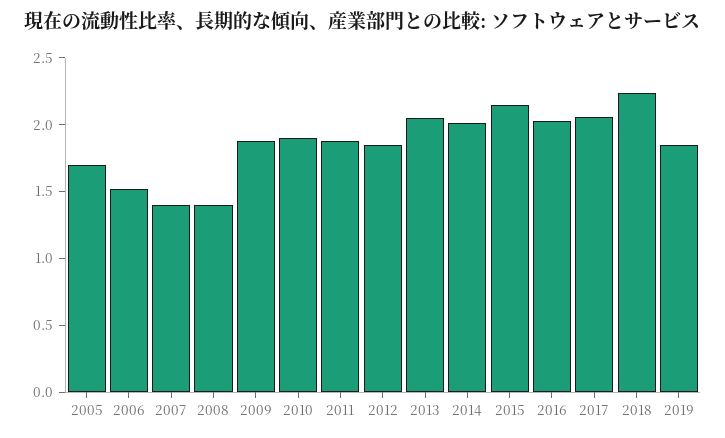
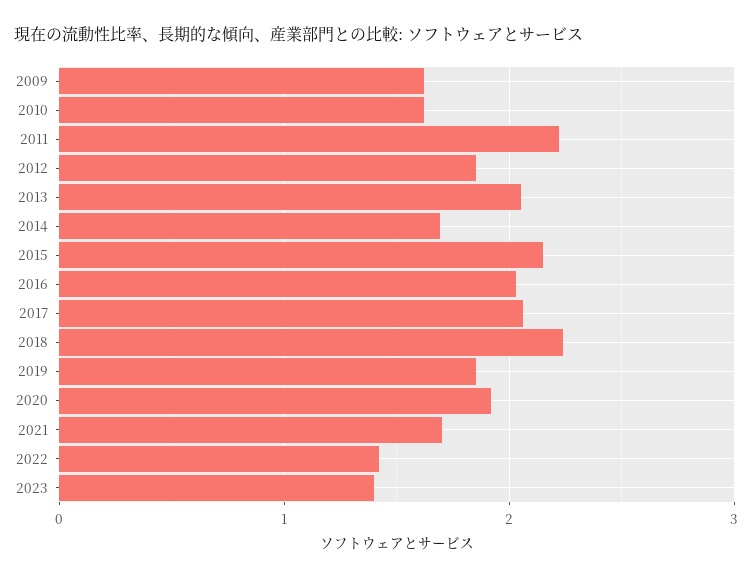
2005: 1.7 -> none
2006: 1.5 -> none
2007: 1.4 -> none
2008: 1.4 -> none
2009: 1.9 -> 1.6
2010: 1.9 -> 1.6
2011: 1.9 -> 2.2
2014: 2 -> 1.7
2020: none -> 1.9
2021: none -> 1.7
2022: none -> 1.4
2023: none -> 1.4

